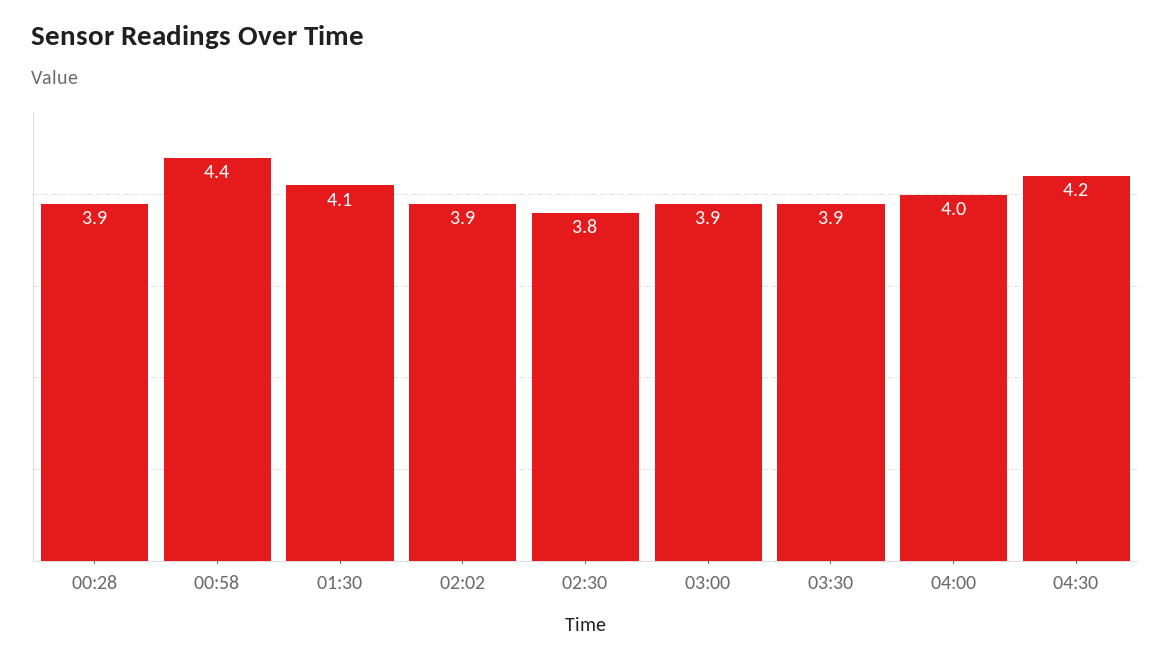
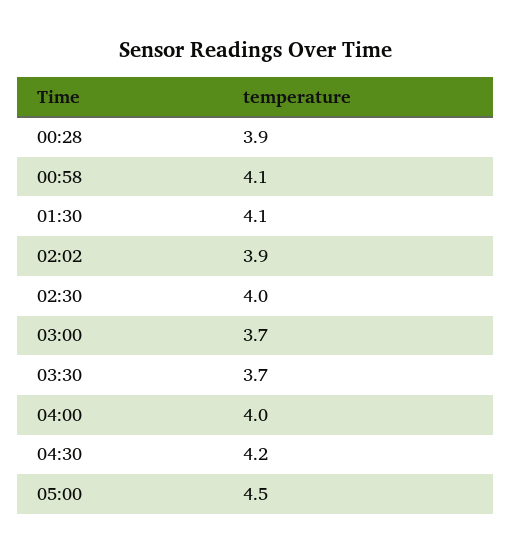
00:58: 4.4 -> 4.1
02:30: 3.8 -> 4
03:00: 3.9 -> 3.7
03:30: 3.9 -> 3.7
05:00: none -> 4.5

